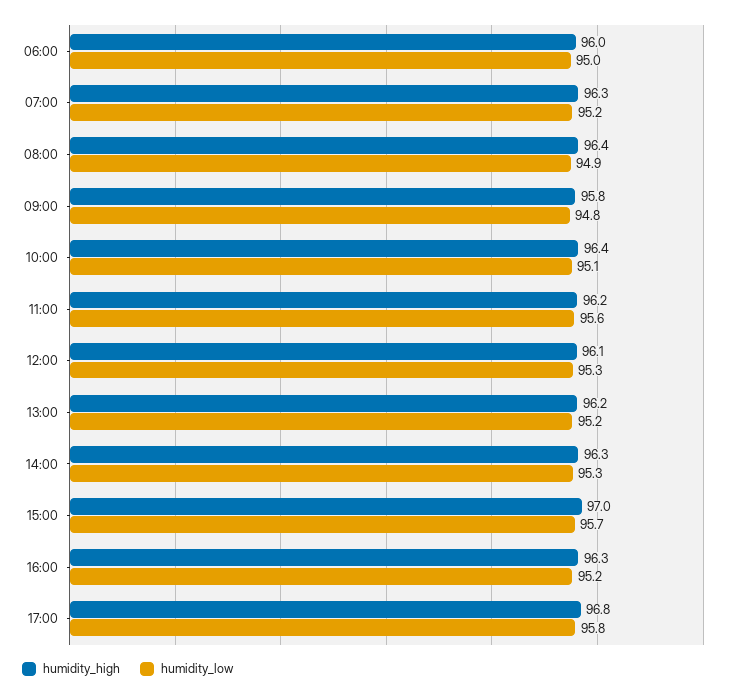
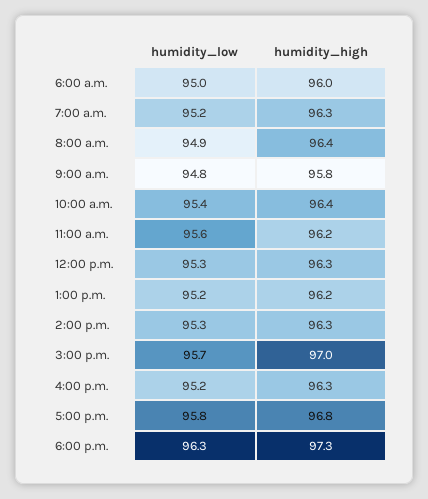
humidity_low, 10:00: 95.1 -> 95.4
humidity_high, 12:00: 96.1 -> 96.3
humidity_low, 6:00 p.m.: none -> 96.3
humidity_high, 6:00 p.m.: none -> 97.3

